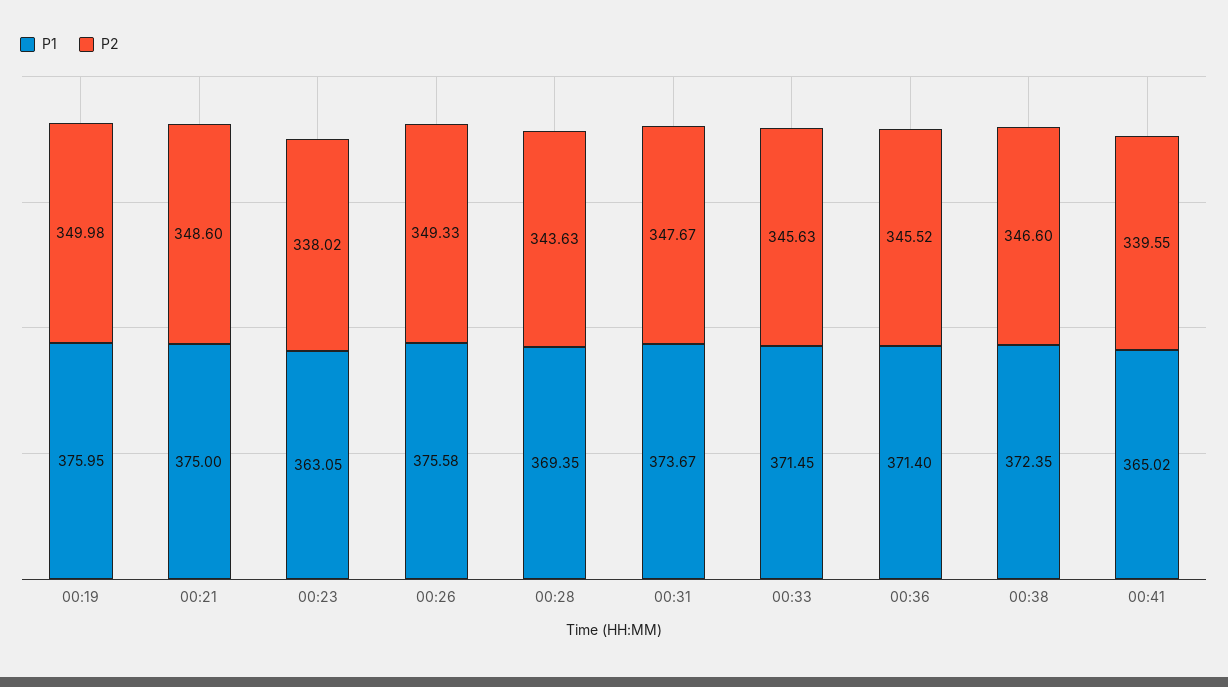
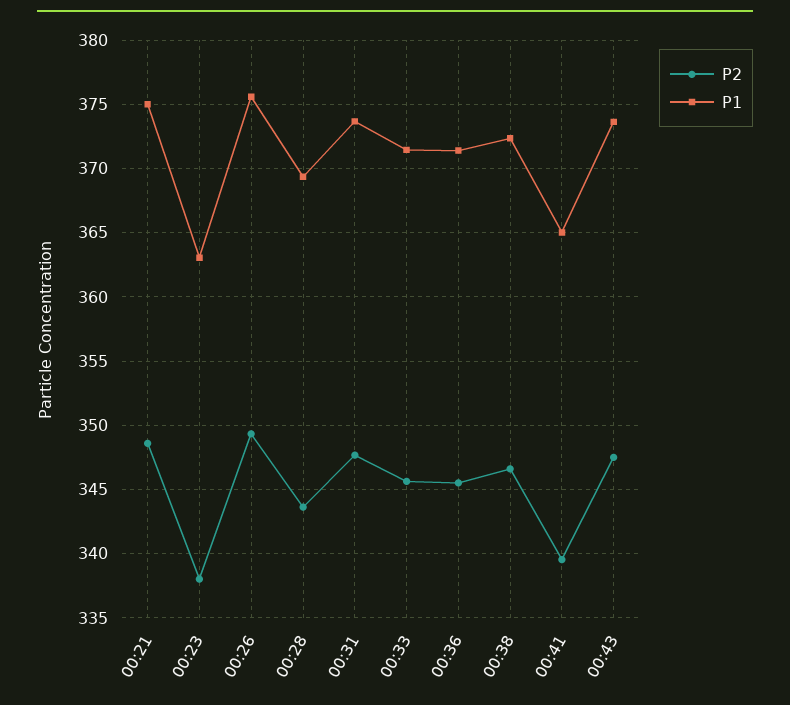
P1, 00:19: 375.95 -> none
P2, 00:19: 349.98 -> none
P2, 00:43: none -> 347.5
P1, 00:43: none -> 373.5

